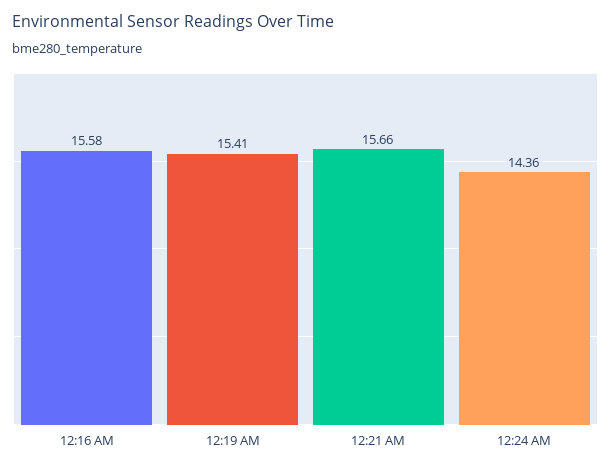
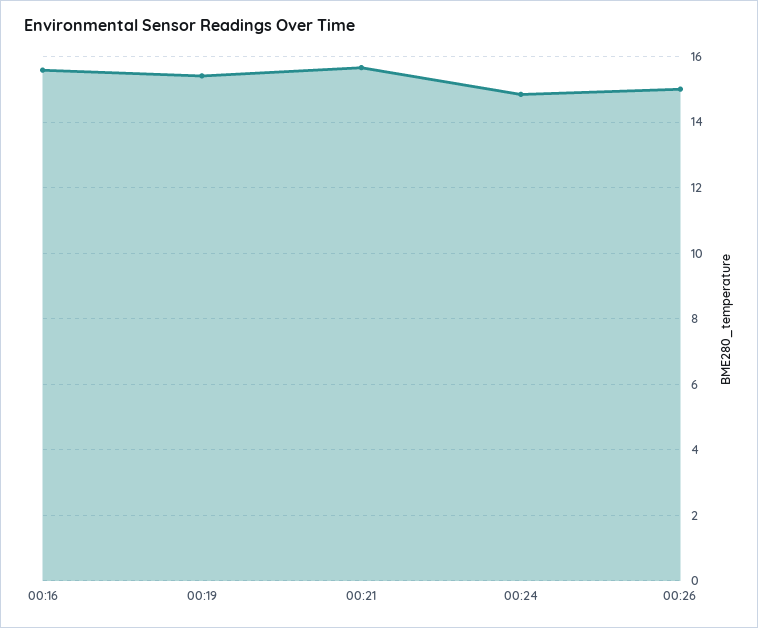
12:24 AM: 14.36 -> 14.8
00:26: none -> 15

